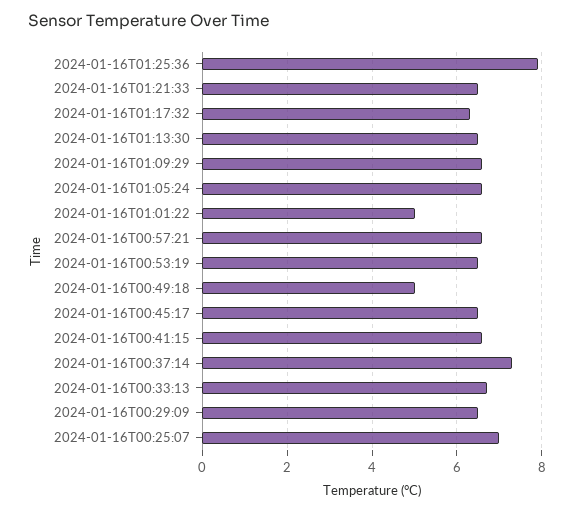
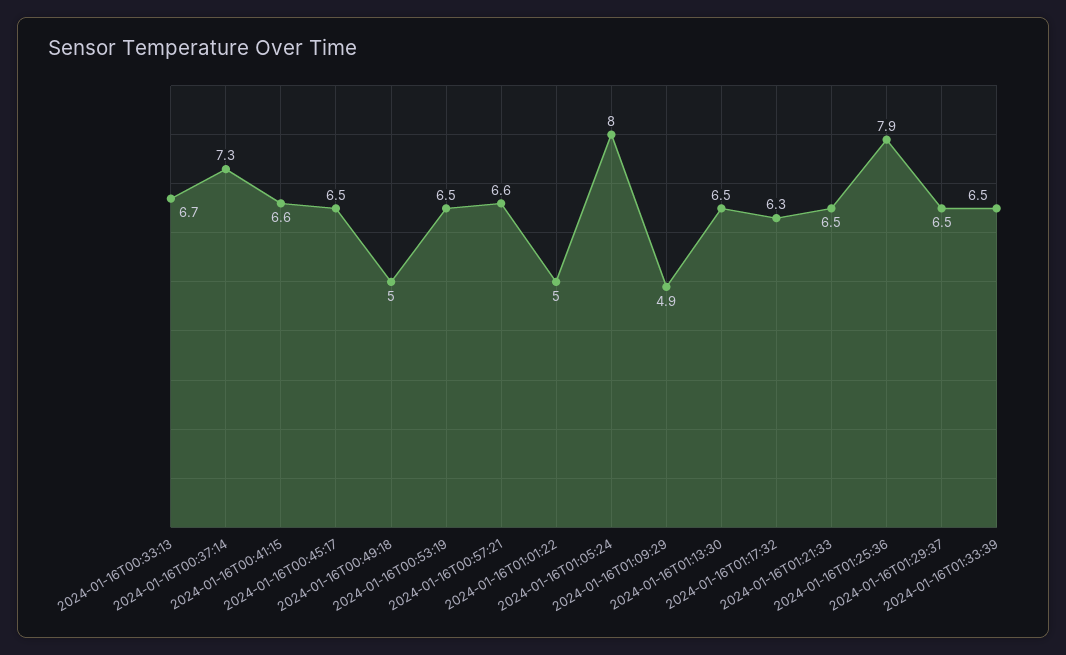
2024-01-16T01:09:29: 6.5 -> 4.9
2024-01-16T01:05:24: 6.5 -> 8
2024-01-16T00:29:09: 6.5 -> none
2024-01-16T00:25:07: 7 -> none
2024-01-16T01:29:37: none -> 6.5
2024-01-16T01:33:39: none -> 6.5

